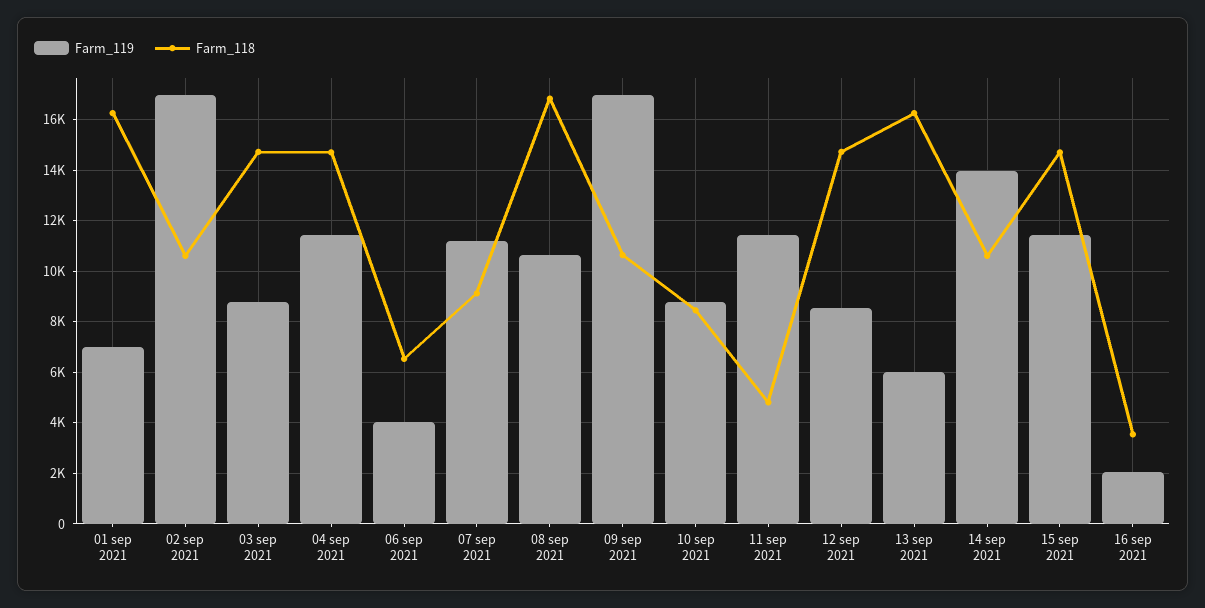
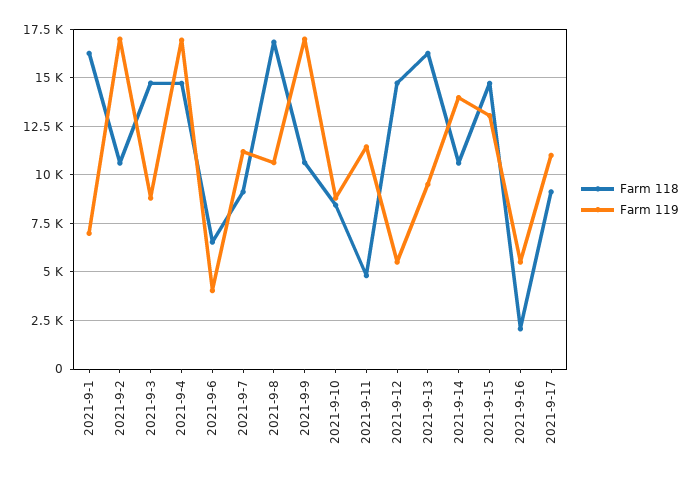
Farm_119, 04 sep 2021: 11500 -> 17000
Farm_119, 12 sep 2021: 8500 -> 5500
Farm_119, 13 sep 2021: 6000 -> 9500
Farm_119, 15 sep 2021: 11500 -> 13000
Farm_119, 16 sep 2021: 2000 -> 5500
Farm_118, 16 sep 2021: 3500 -> 2000
Farm_118, 2021-9-17: none -> 9000
Farm_119, 2021-9-17: none -> 11000

